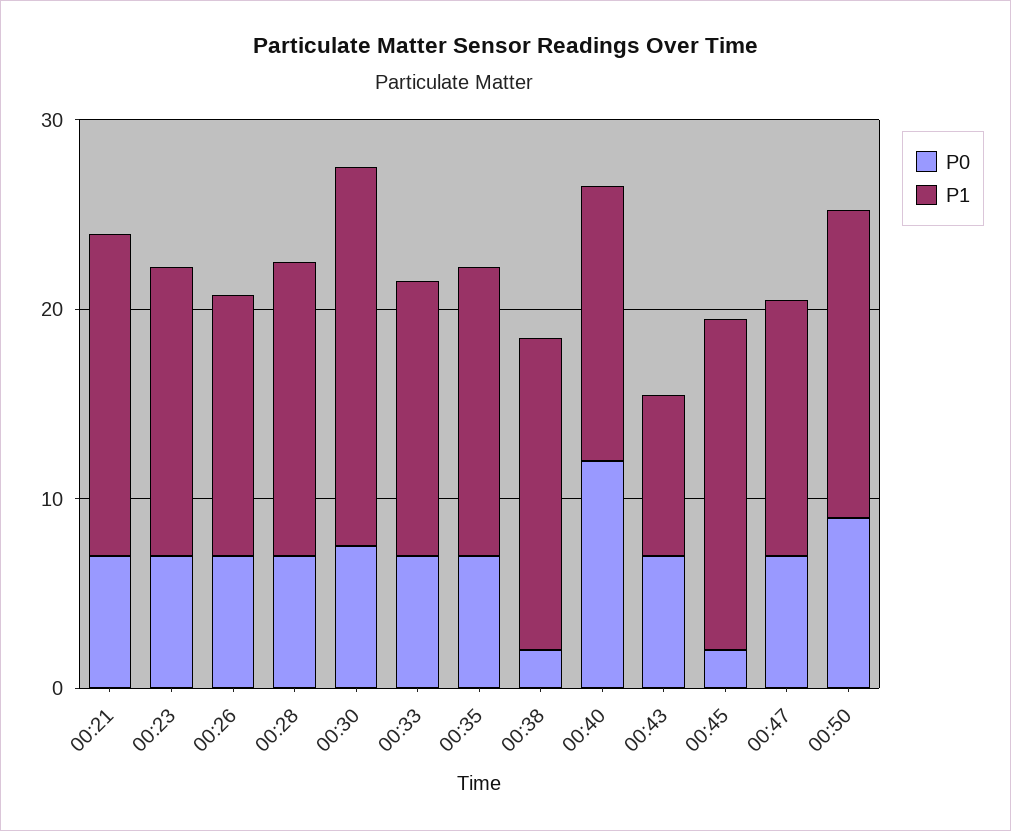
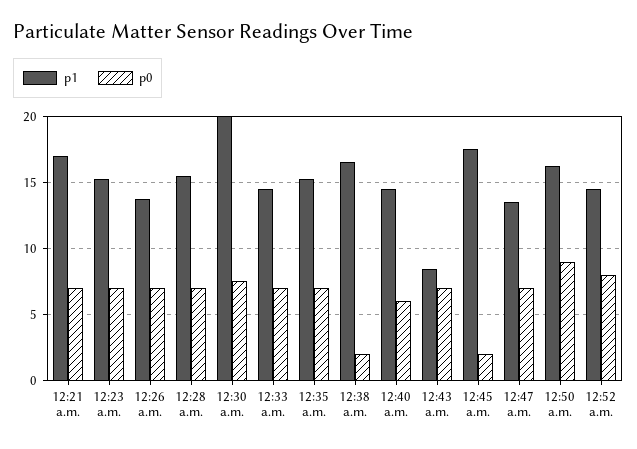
P0, 00:40: 12 -> 6
P1, 12:52 a.m.: none -> 14.5
P0, 12:52 a.m.: none -> 8

